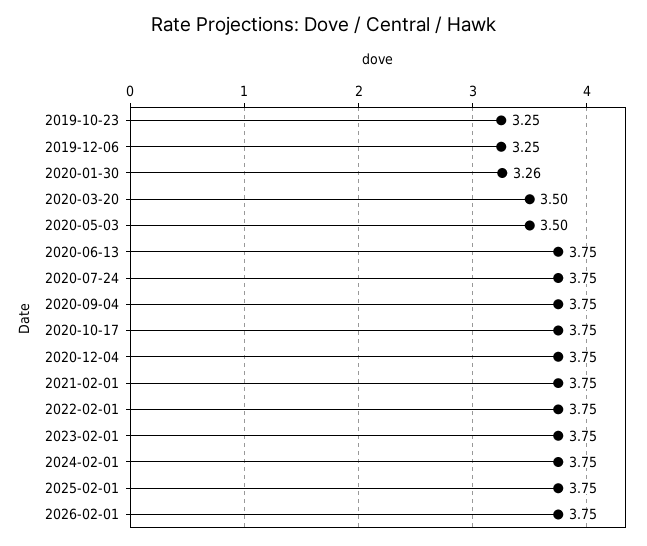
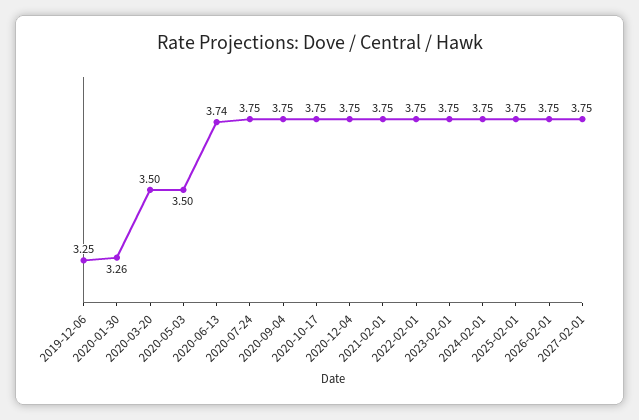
2019-10-23: 3.25 -> none
2020-06-13: 3.75 -> 3.74
2027-02-01: none -> 3.75

